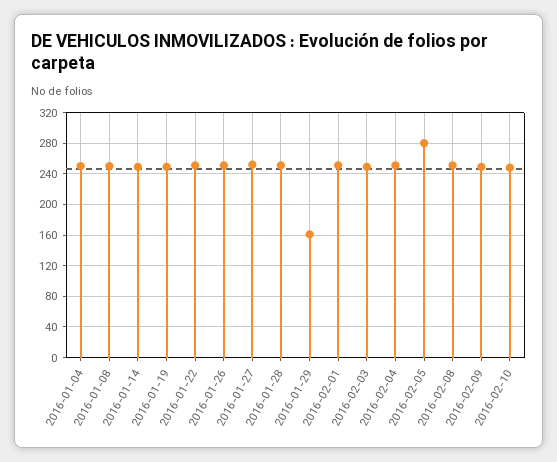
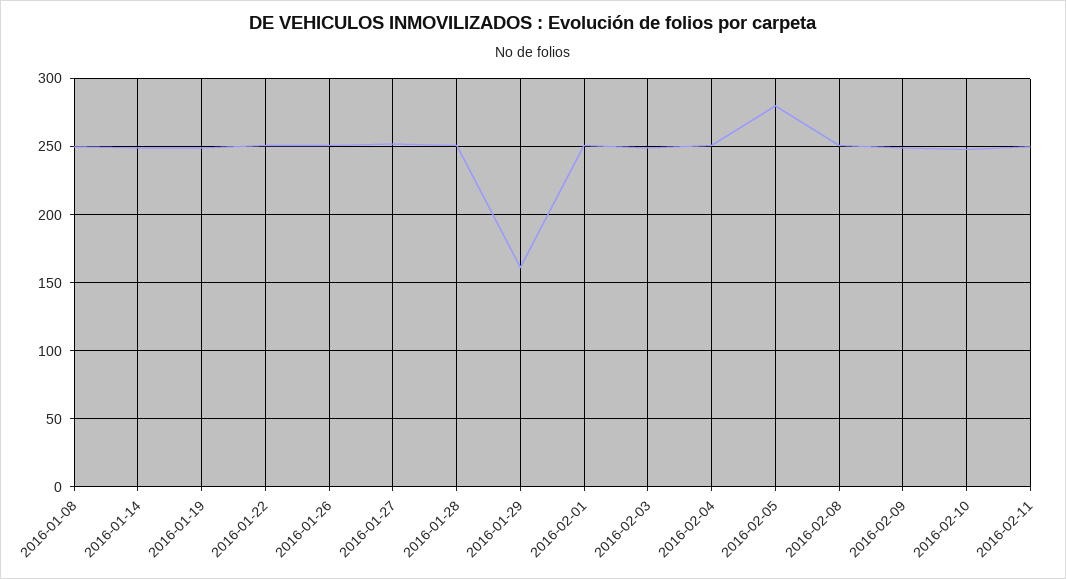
2016-01-04: 250 -> none
2016-02-11: none -> 250

